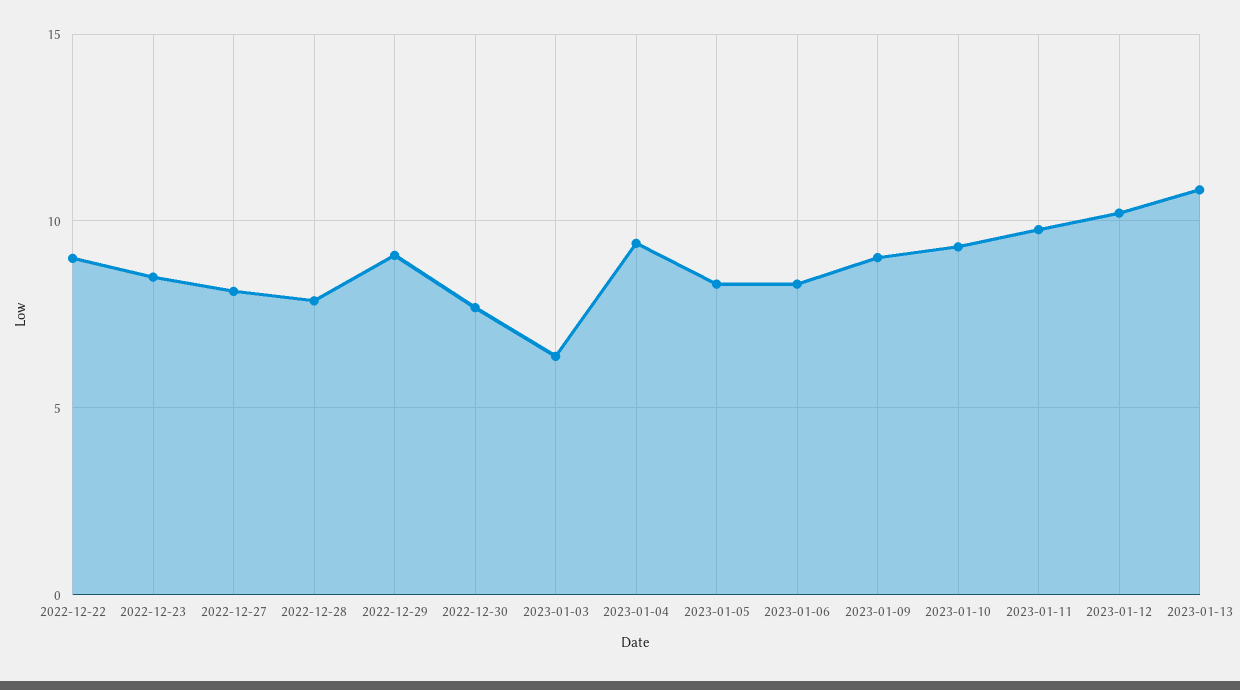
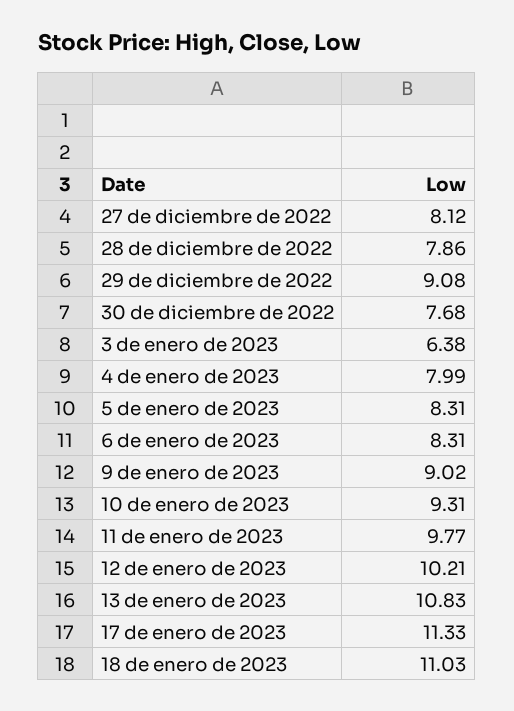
2022-12-22: 9 -> none
2022-12-23: 8.5 -> none
2023-01-04: 9.5 -> 7.99
17 de enero de 2023: none -> 11.33
18 de enero de 2023: none -> 11.03

